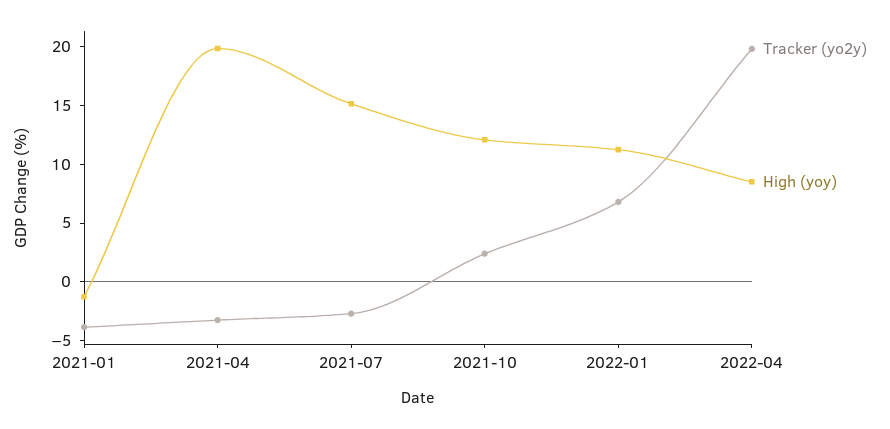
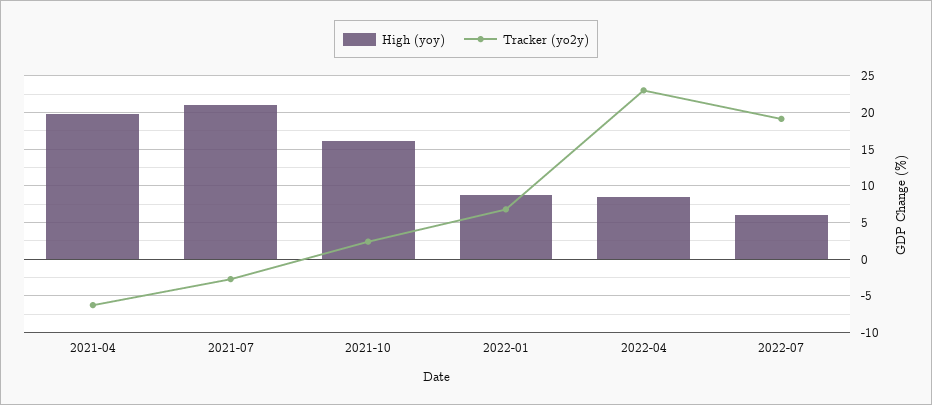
Tracker (yo2y), 2021-01: -4 -> none
High (yoy), 2021-01: -1 -> none
Tracker (yo2y), 2021-04: -3 -> -6
High (yoy), 2021-07: 15 -> 21
High (yoy), 2021-10: 12 -> 16
High (yoy), 2022-01: 11 -> 9
Tracker (yo2y), 2022-04: 20 -> 23
High (yoy), 2022-07: none -> 6
Tracker (yo2y), 2022-07: none -> 19

